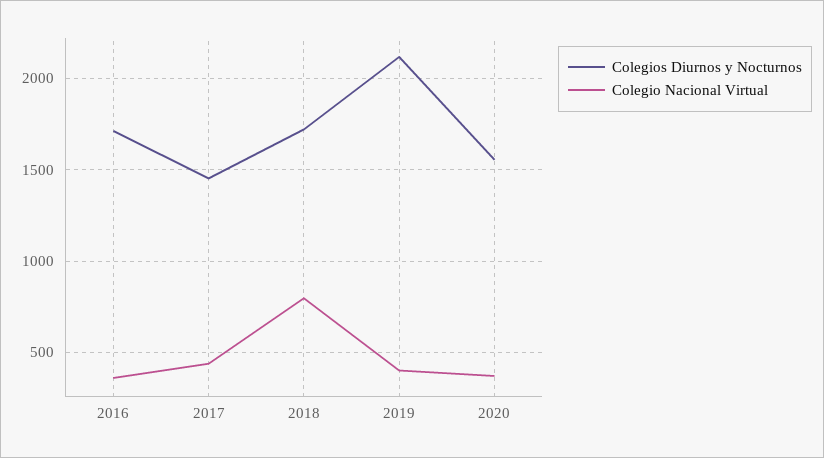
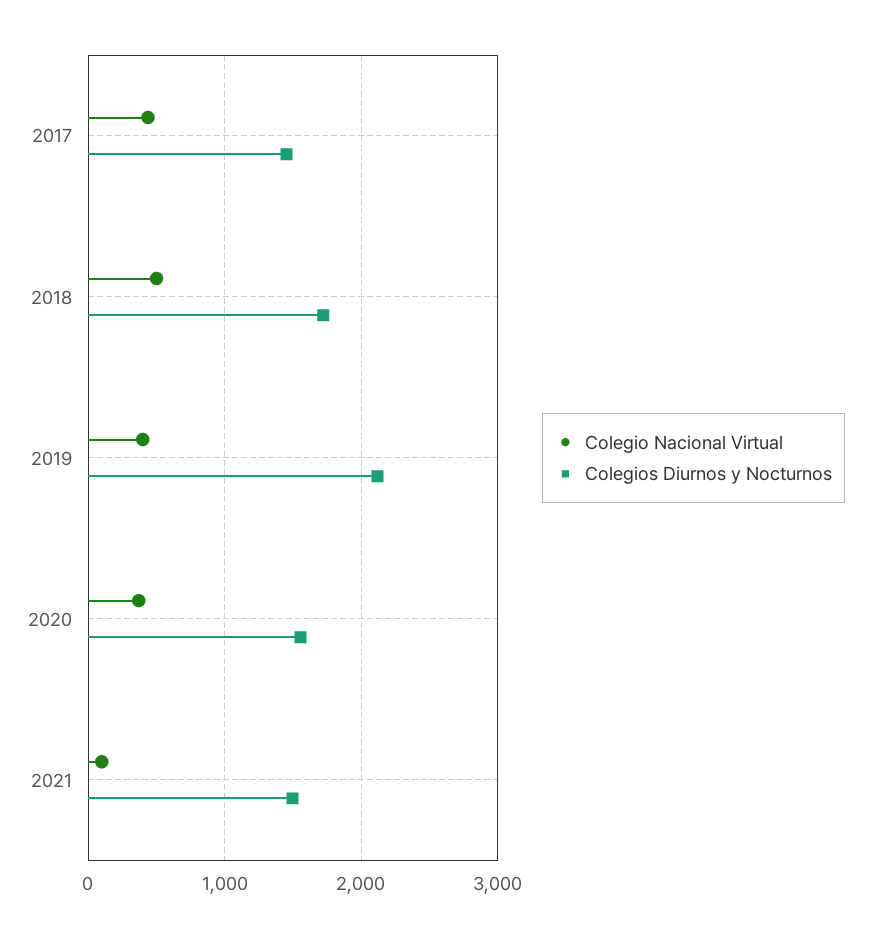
Colegios Diurnos y Nocturnos, 2016: 1700 -> none
Colegio Nacional Virtual, 2016: 350 -> none
Colegio Nacional Virtual, 2018: 800 -> 500
Colegio Nacional Virtual, 2021: none -> 100
Colegios Diurnos y Nocturnos, 2021: none -> 1500

